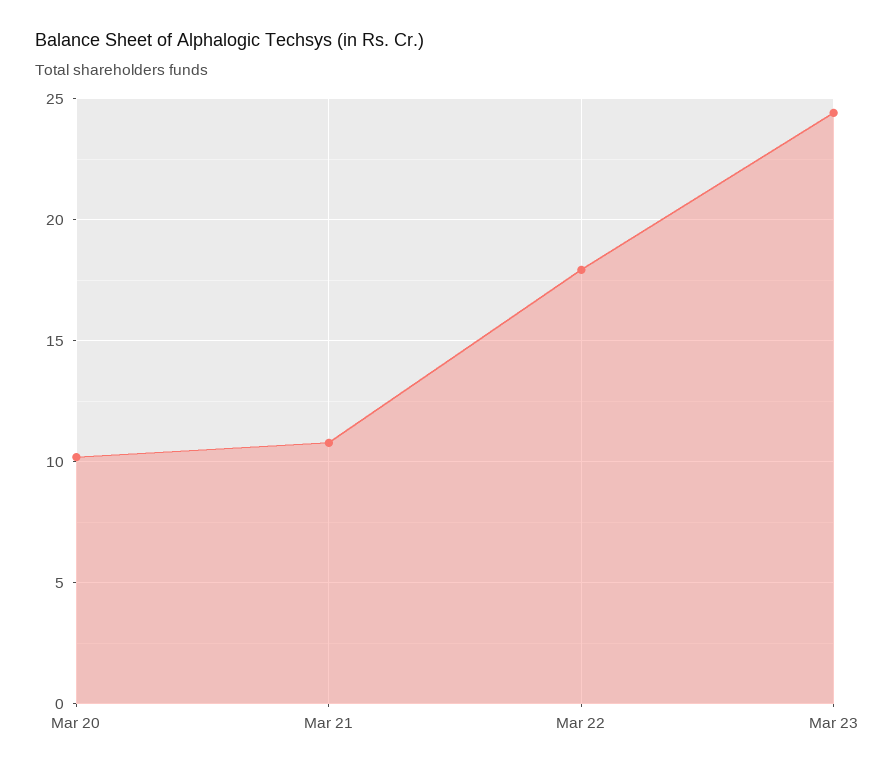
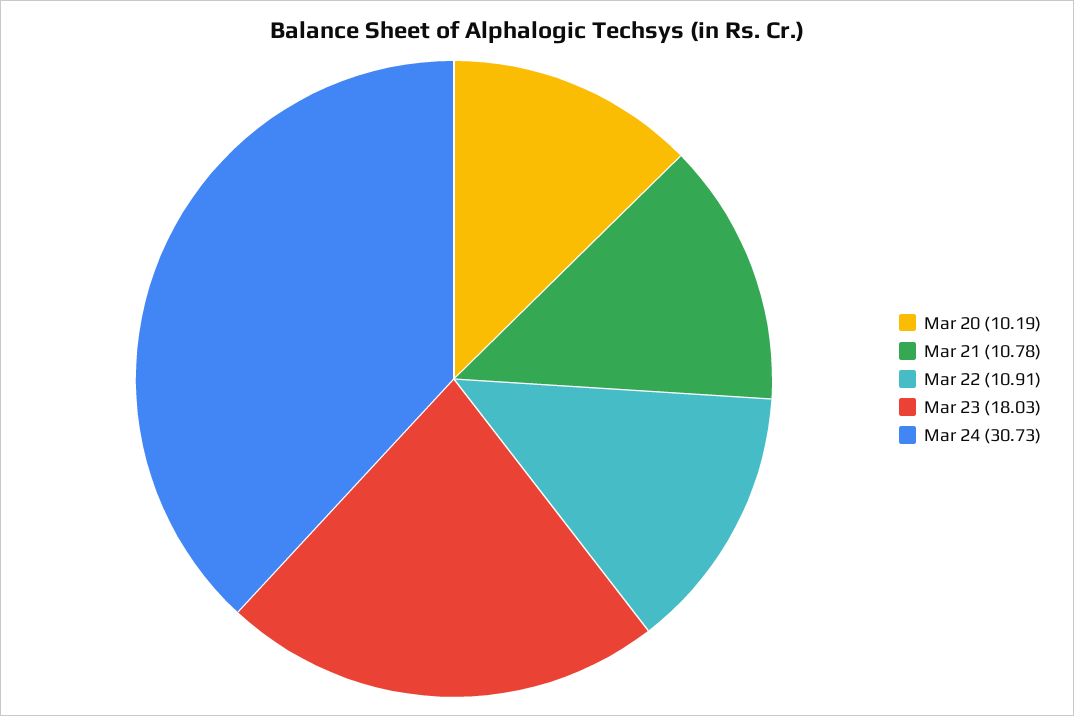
Mar 22: 18 -> 10.91
Mar 23: 24.5 -> 18.03
Mar 24: none -> 30.73

